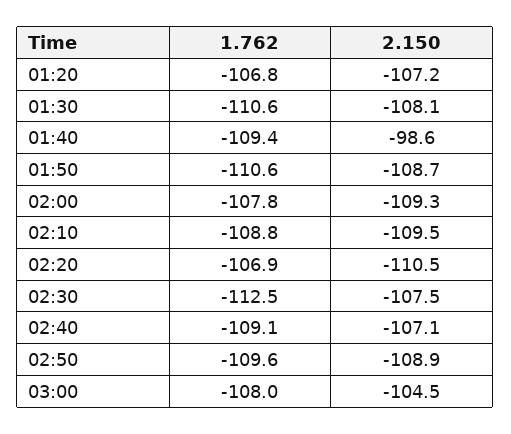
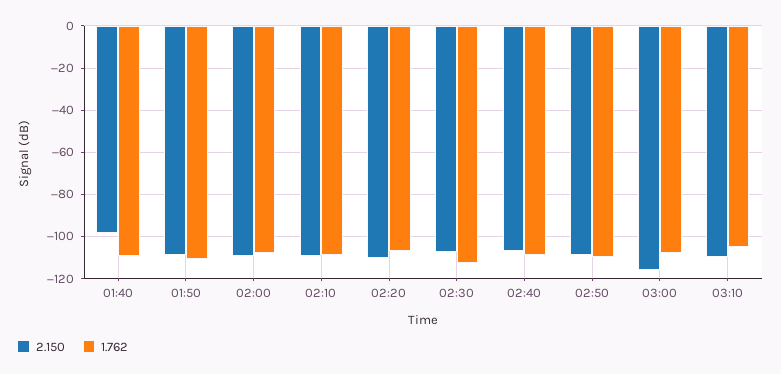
1.762, 01:20: -106.8 -> none
2.150, 01:20: -107.2 -> none
1.762, 01:30: -110.6 -> none
2.150, 01:30: -108.1 -> none
2.150, 03:00: -104.5 -> -115
2.150, 03:10: none -> -110
1.762, 03:10: none -> -105

